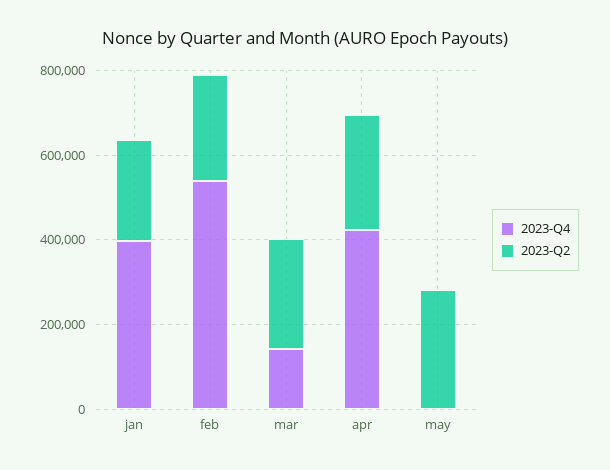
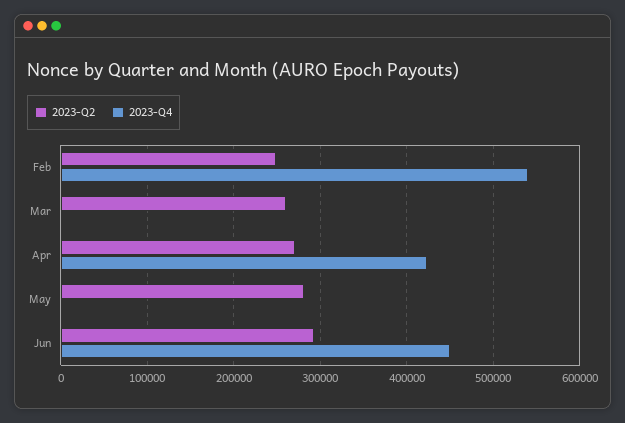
2023-Q4, jan: 400000 -> none
2023-Q2, jan: 250000 -> none
2023-Q4, mar: 150000 -> 0
2023-Q2, Jun: none -> 290000
2023-Q4, Jun: none -> 450000

